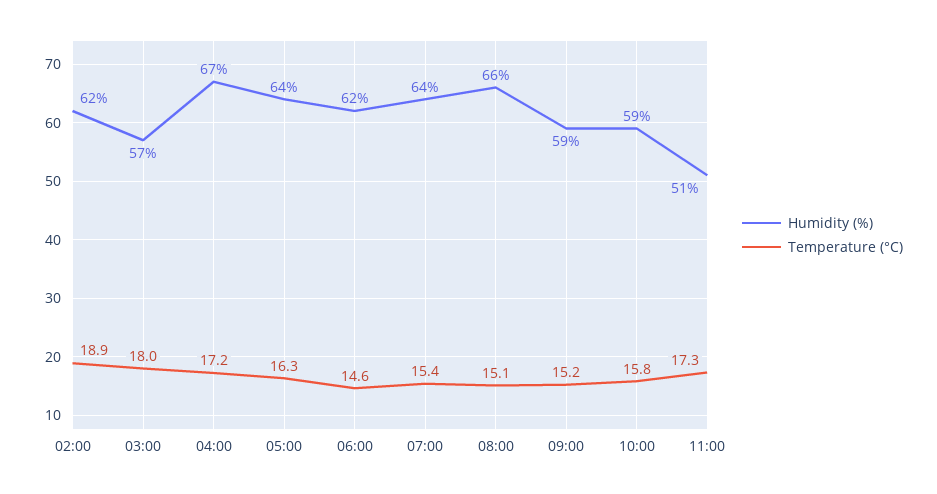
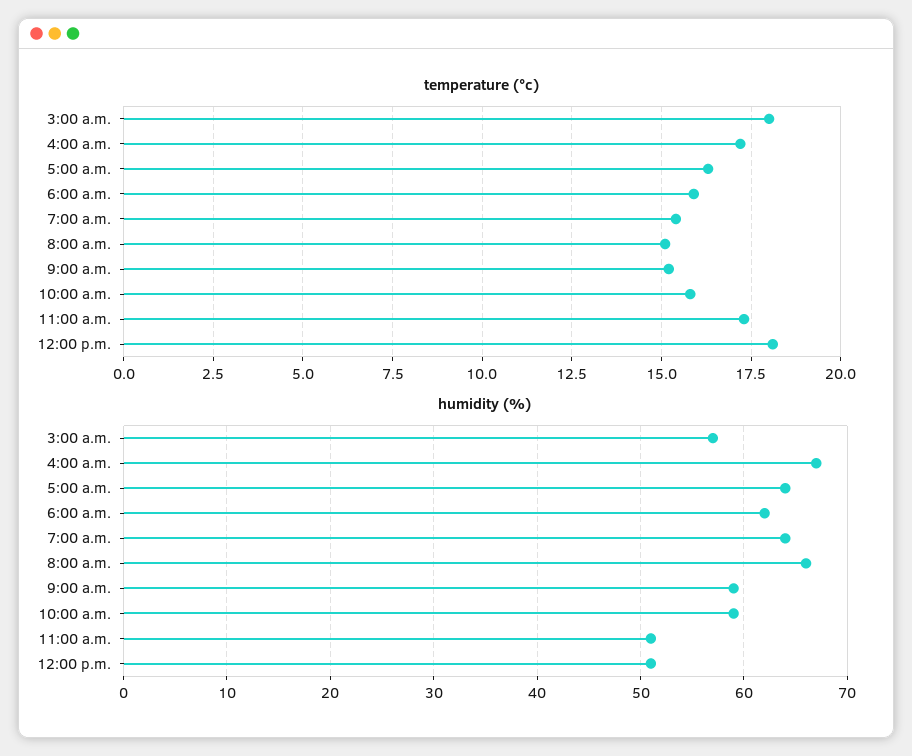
Humidity (%), 02:00: 62 -> none
Temperature (°C), 02:00: 18.9 -> none
Temperature (°C), 06:00: 14.6 -> 16
Temperature (°C), 12:00 p.m.: none -> 18
Humidity (%), 12:00 p.m.: none -> 51

